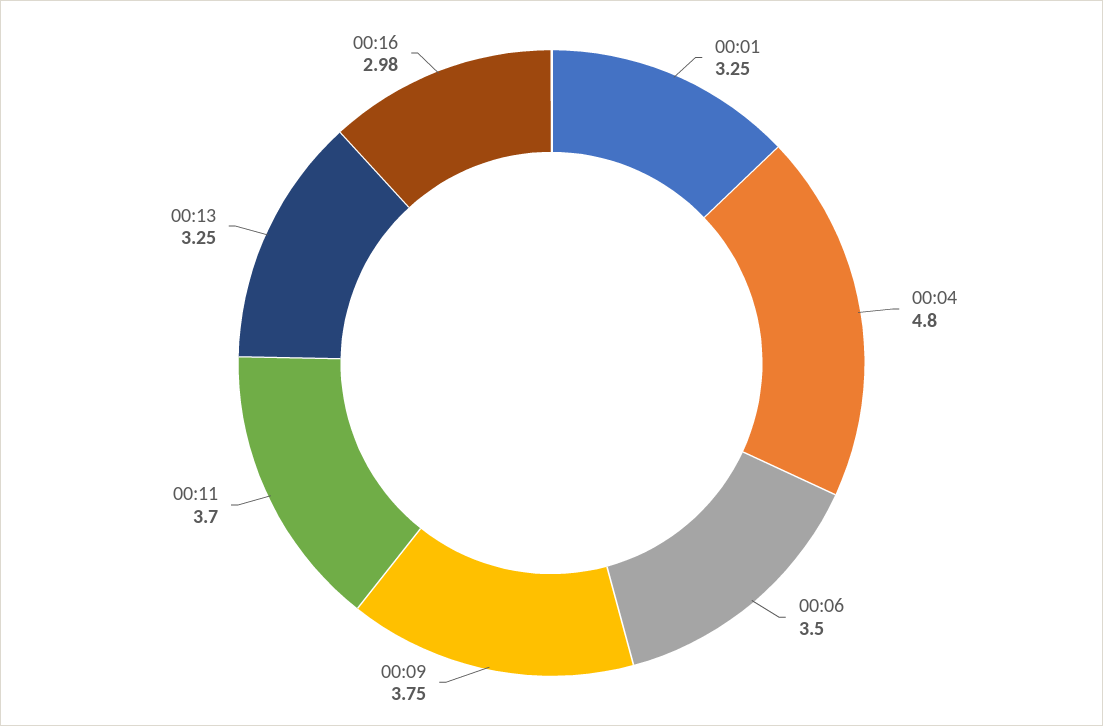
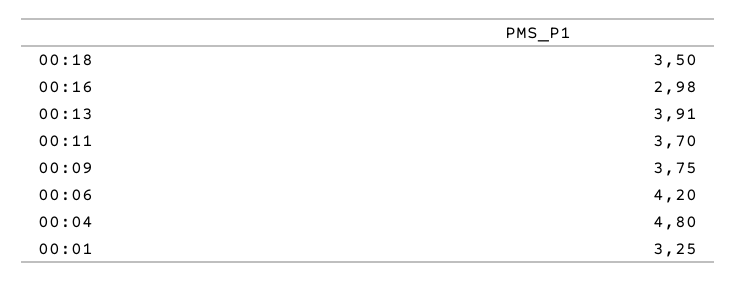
00:06: 3.5 -> 4.2
00:13: 3.25 -> 3.91
00:18: none -> 3.5

